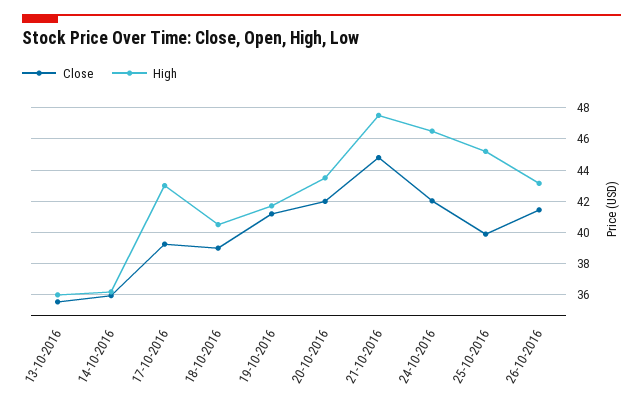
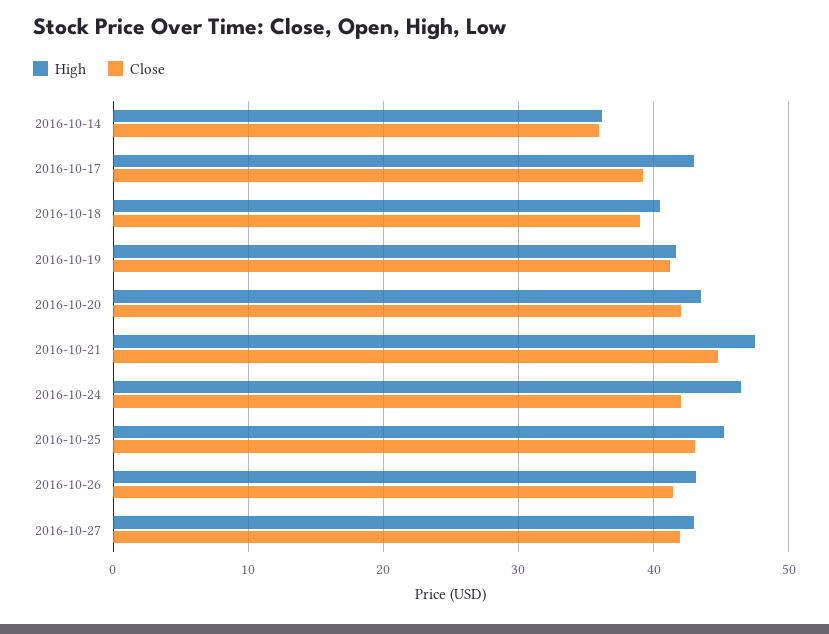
Close, 13-10-2016: 35.5 -> none
High, 13-10-2016: 36 -> none
Close, 25-10-2016: 40 -> 43
High, 2016-10-27: none -> 43
Close, 2016-10-27: none -> 42

